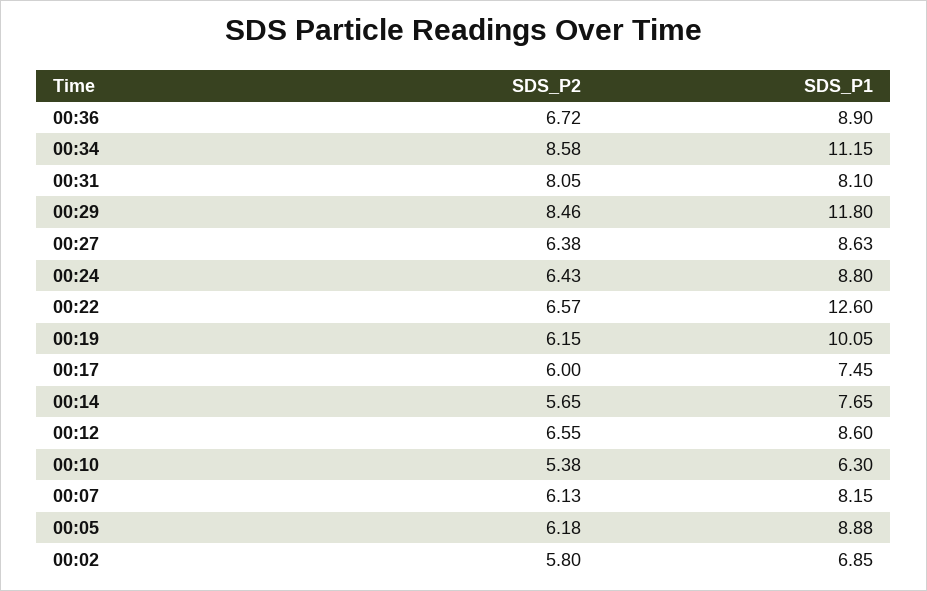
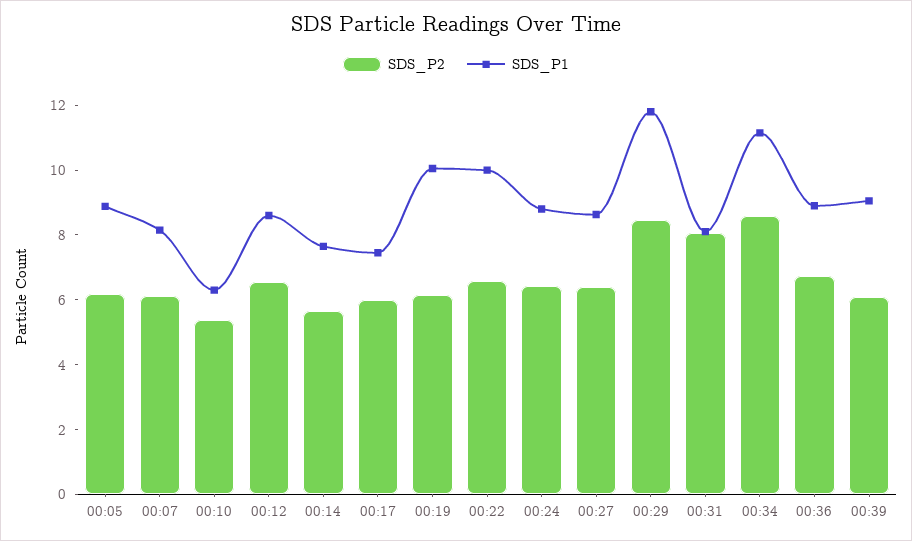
SDS_P1, 00:22: 12.6 -> 10
SDS_P2, 00:02: 5.8 -> none
SDS_P1, 00:02: 6.85 -> none
SDS_P2, 00:39: none -> 6
SDS_P1, 00:39: none -> 9

